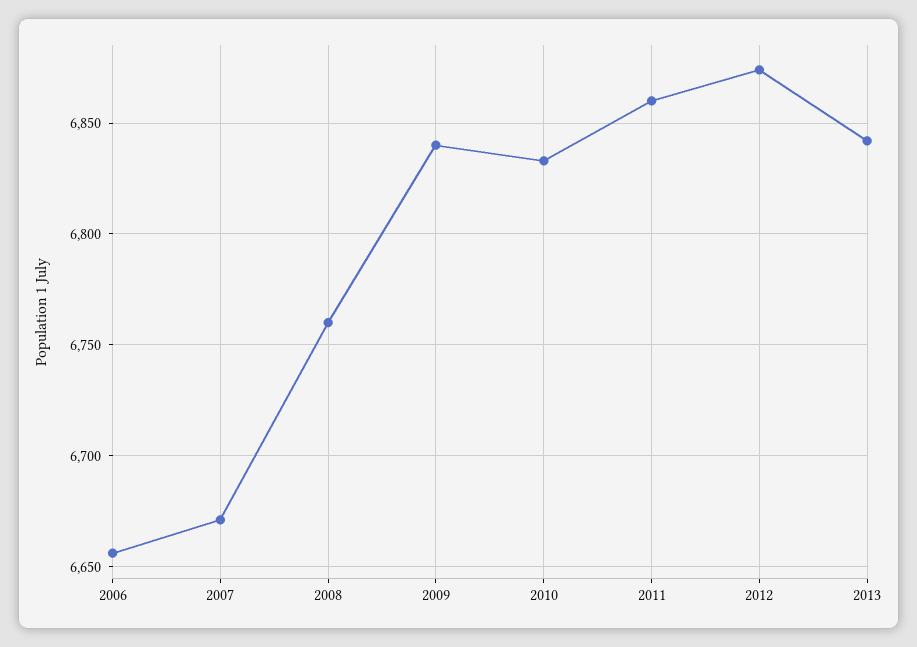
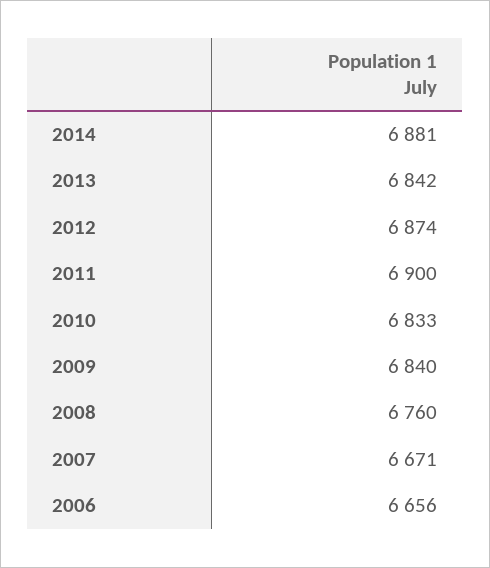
2011: 6860 -> 6900
2014: none -> 6881

